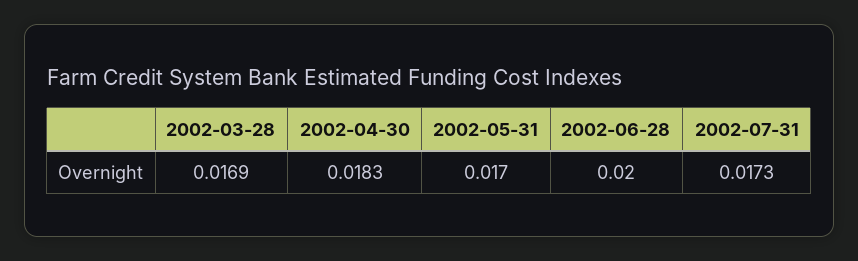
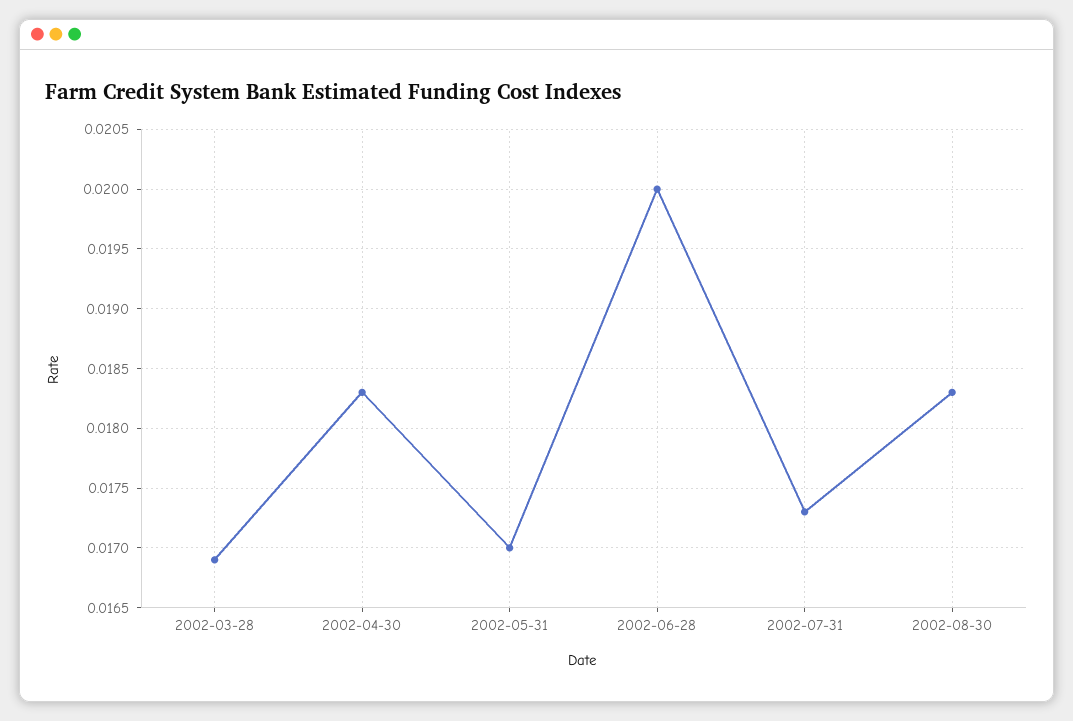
2002-08-30: none -> 0.0183

